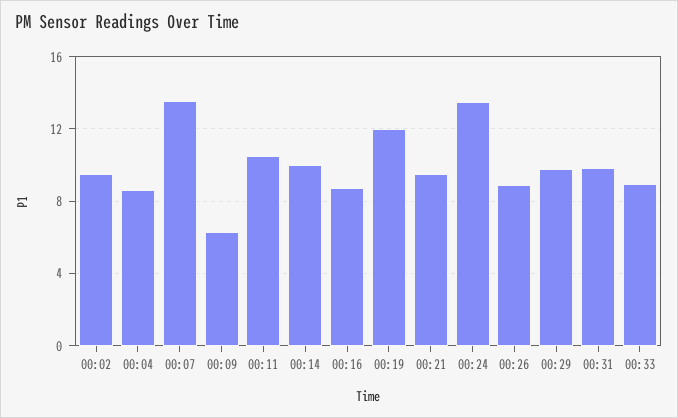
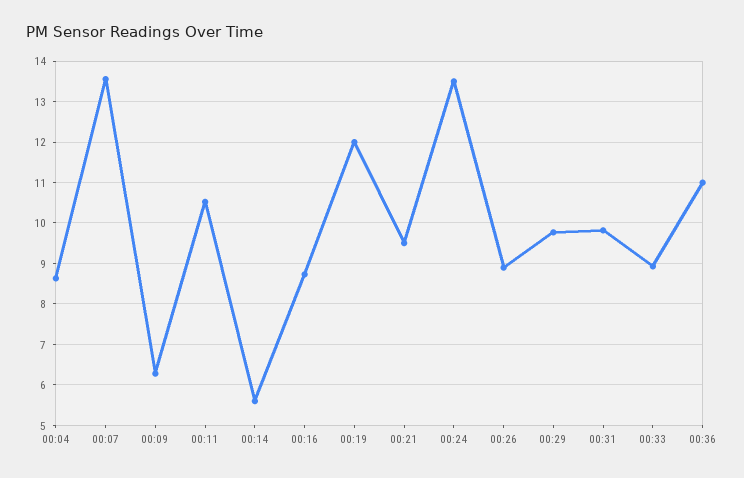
00:02: 9.5 -> none
00:14: 10 -> 5.6
00:36: none -> 11

